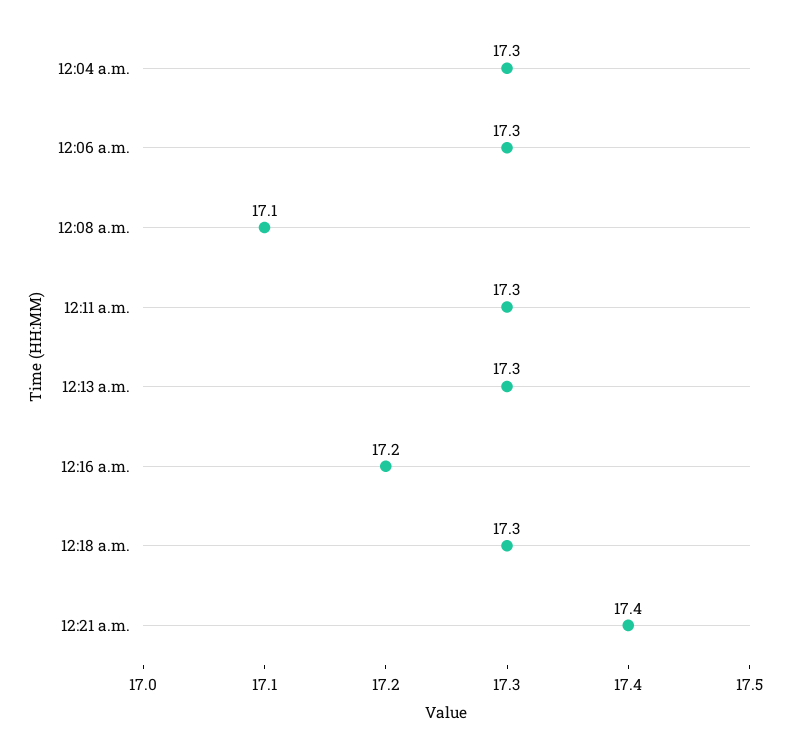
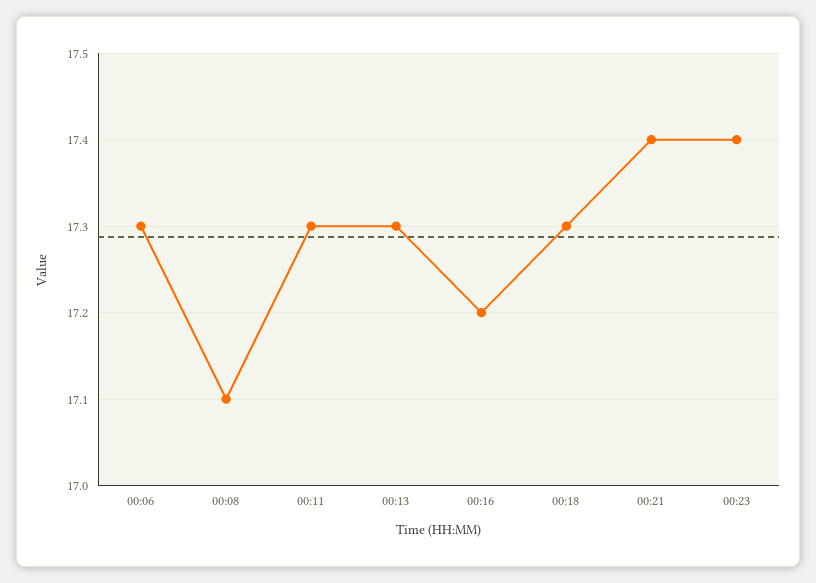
12:04 a.m.: 17.3 -> none
00:23: none -> 17.4

